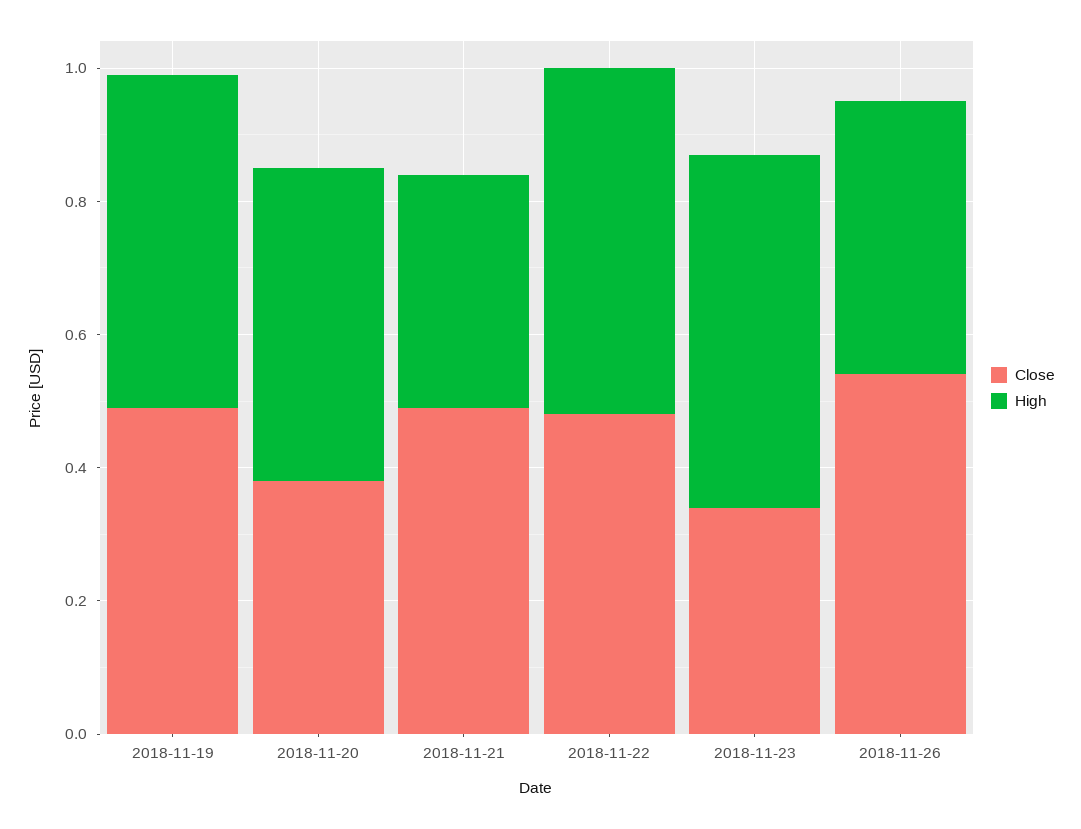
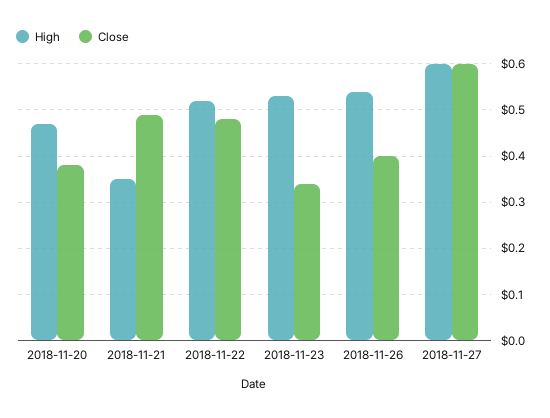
Close, 2018-11-19: 0.5 -> none
High, 2018-11-19: 0.5 -> none
Close, 2018-11-26: 0.55 -> 0.4
High, 2018-11-26: 0.4 -> 0.55
High, 2018-11-27: none -> 0.6
Close, 2018-11-27: none -> 0.6

